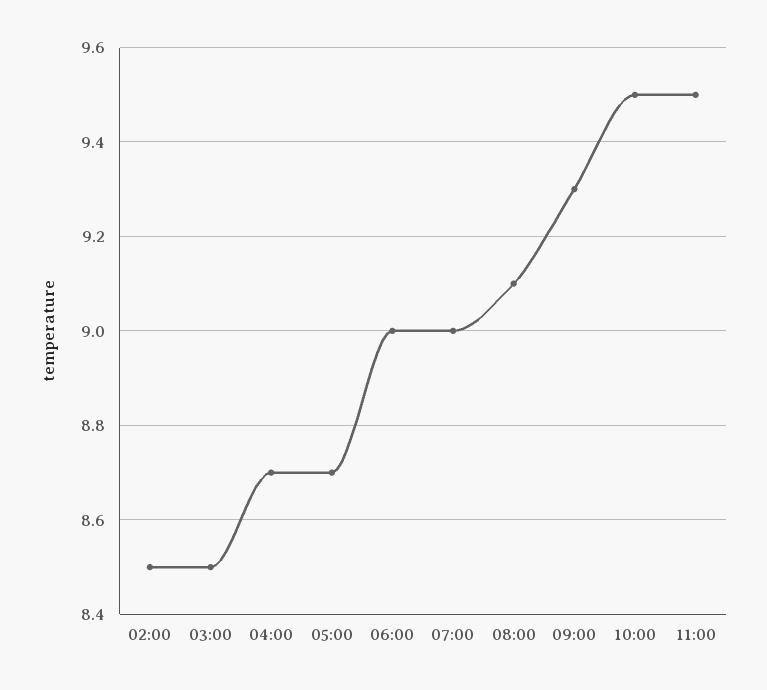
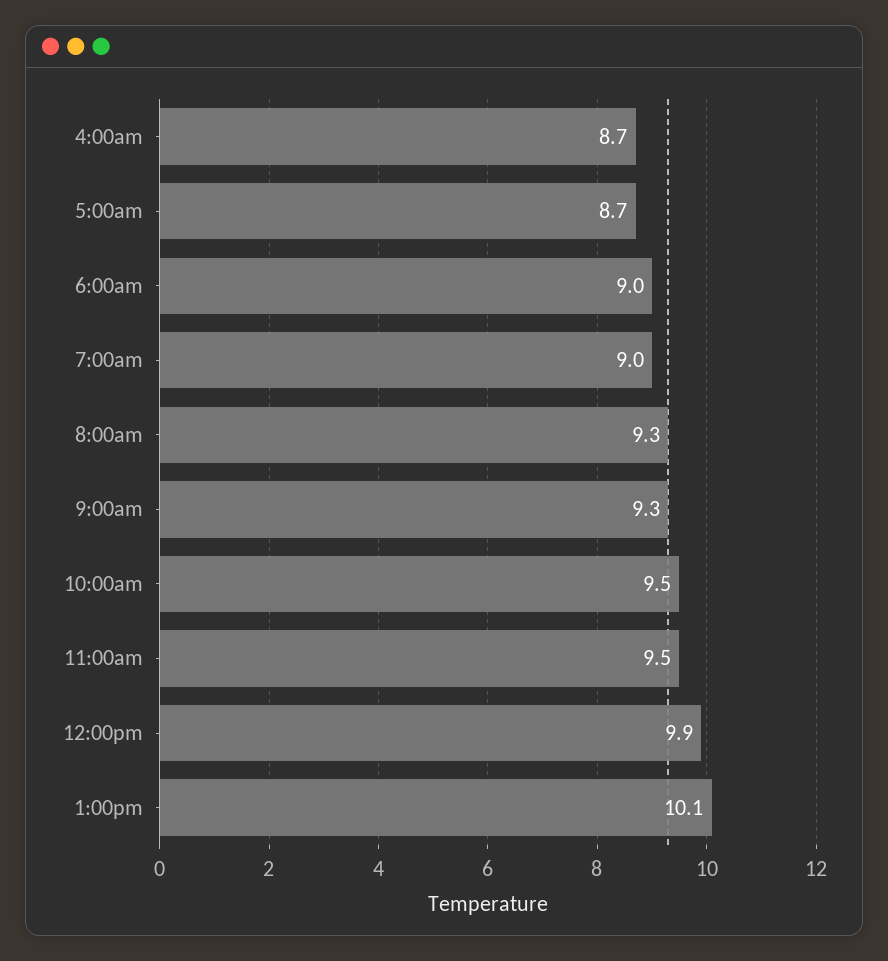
02:00: 8.5 -> none
03:00: 8.5 -> none
08:00: 9.1 -> 9.3
12:00pm: none -> 9.9
1:00pm: none -> 10.1

